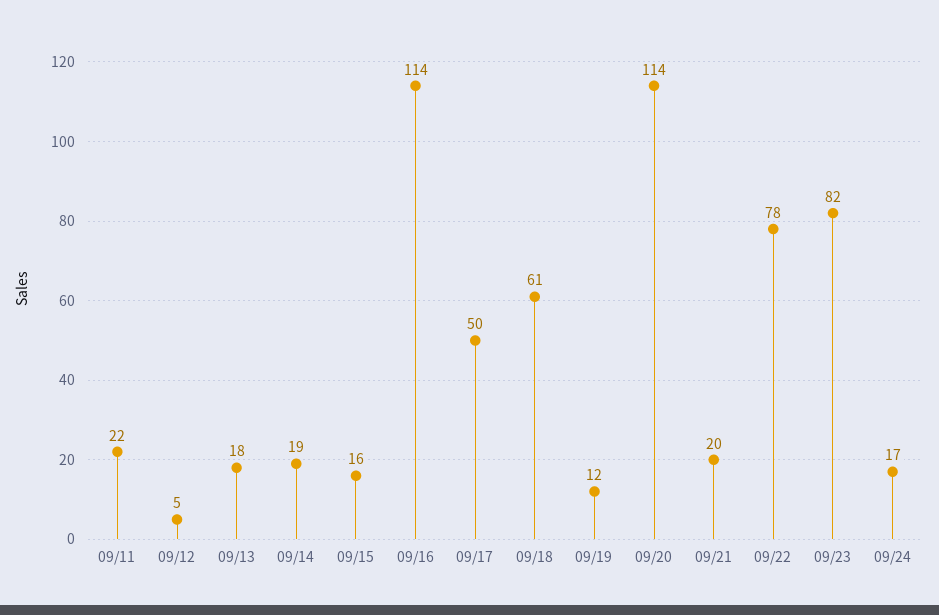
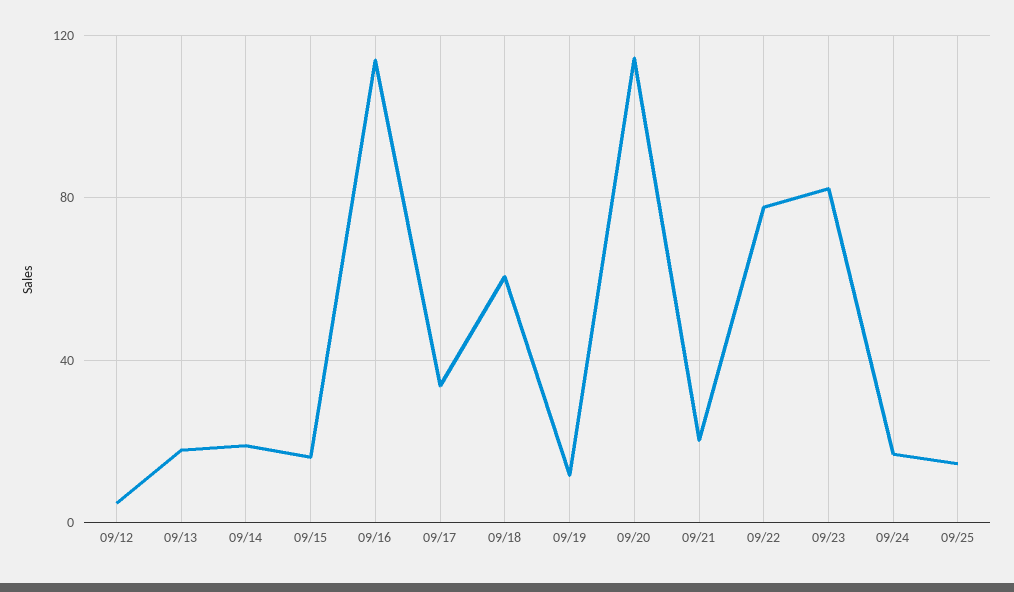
09/11: 22 -> none
09/17: 50 -> 35
09/25: none -> 15

